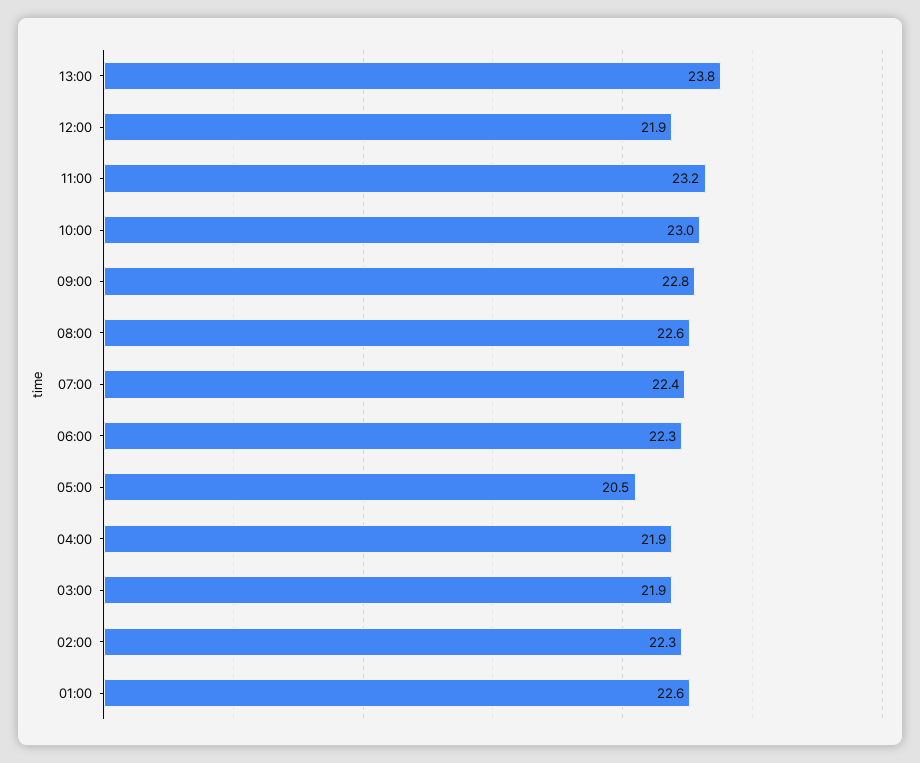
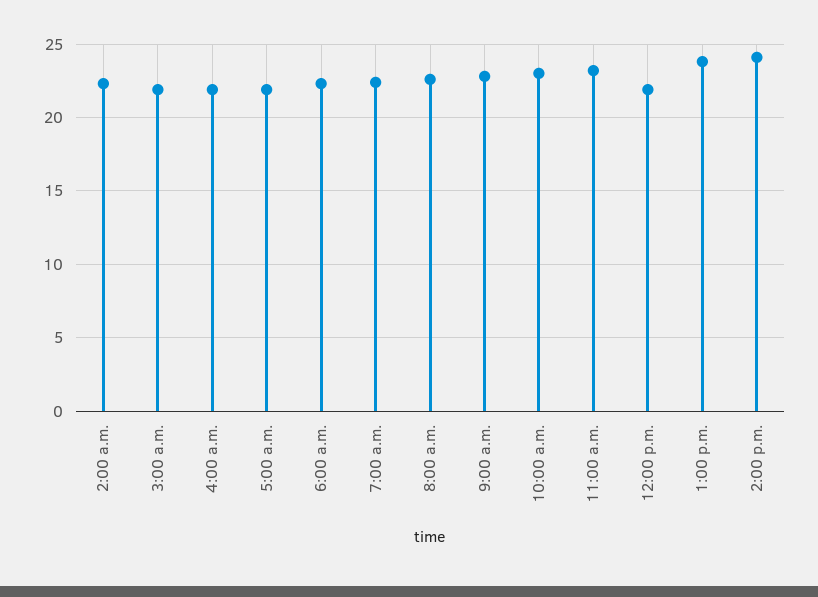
05:00: 20.5 -> 22
01:00: 22.6 -> none
2:00 p.m.: none -> 24

